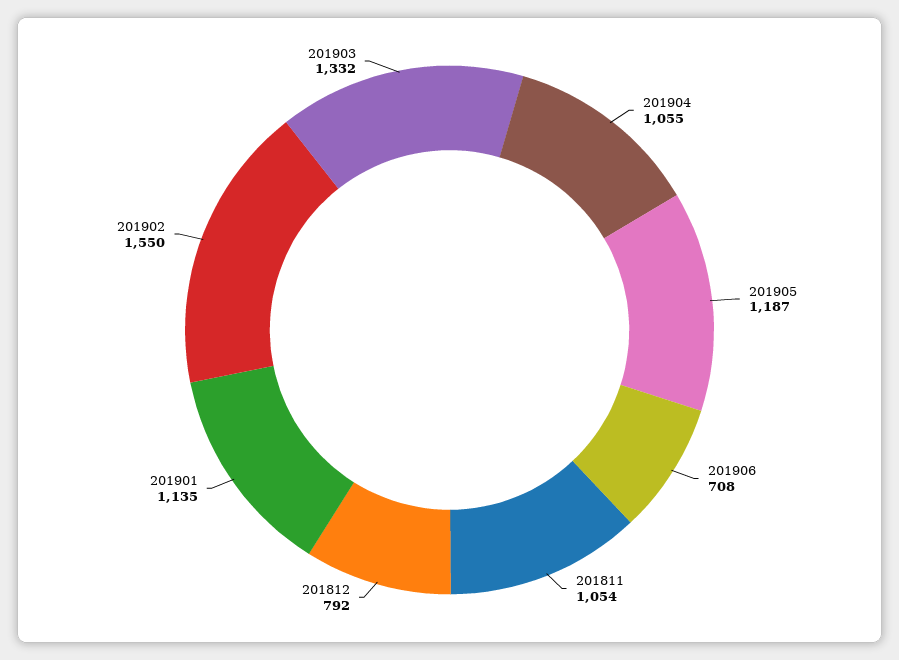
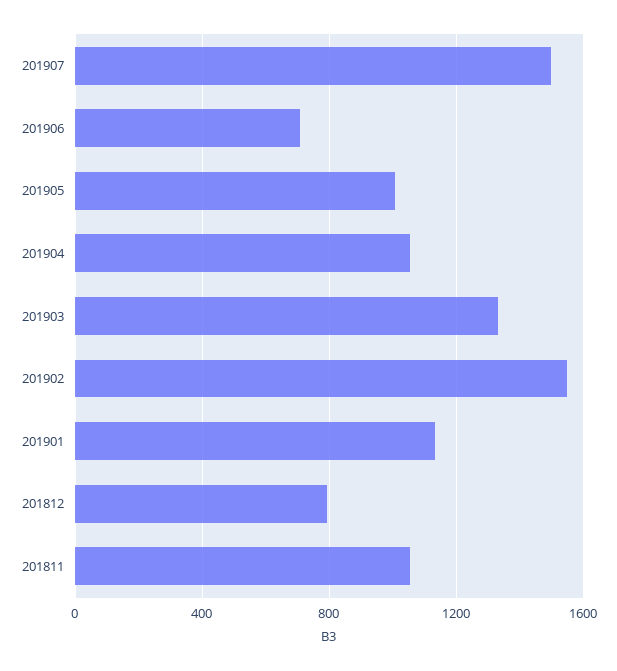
201905: 1187 -> 1000
201907: none -> 1500

